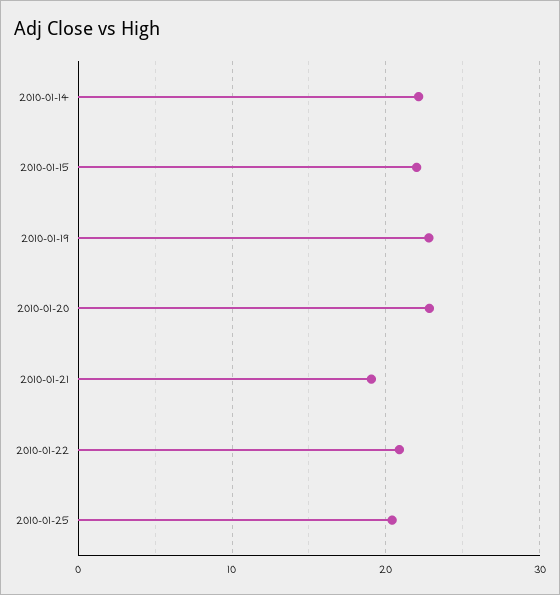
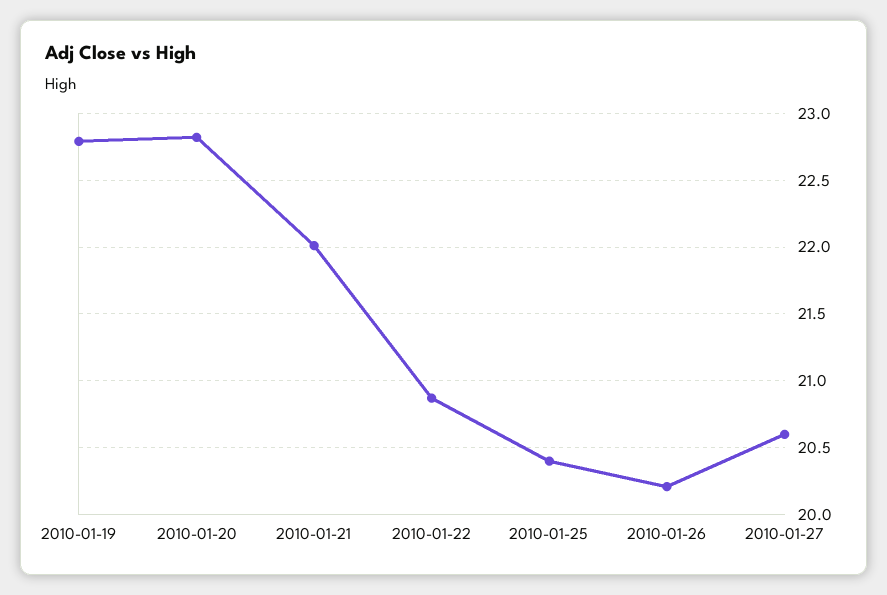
2010-01-14: 22 -> none
2010-01-15: 22 -> none
2010-01-21: 19 -> 22
2010-01-26: none -> 20.2
2010-01-27: none -> 20.6

